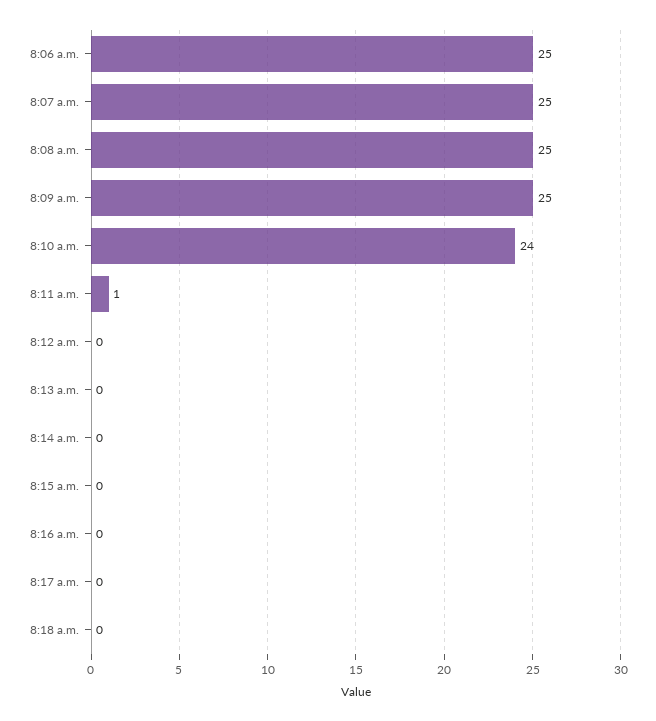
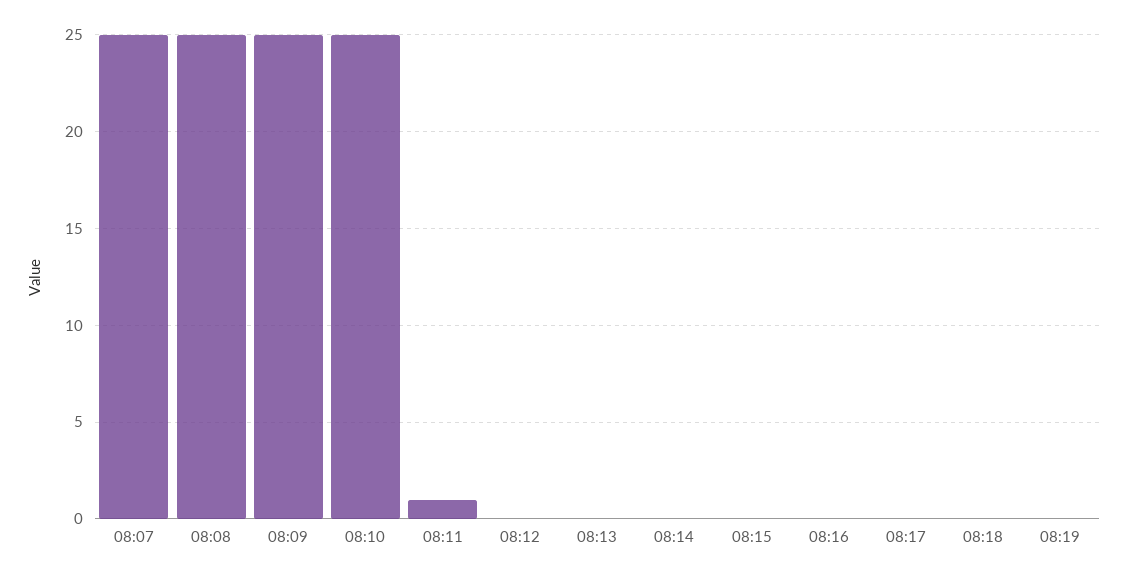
8:06 a.m.: 25 -> none
8:10 a.m.: 24 -> 25
08:19: none -> 0

